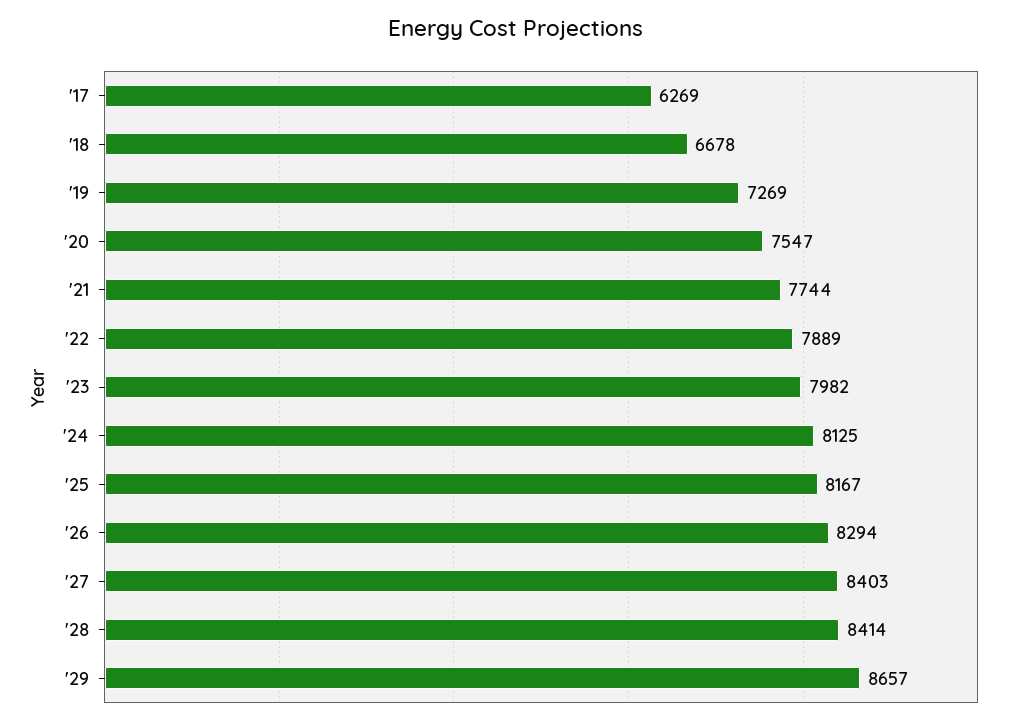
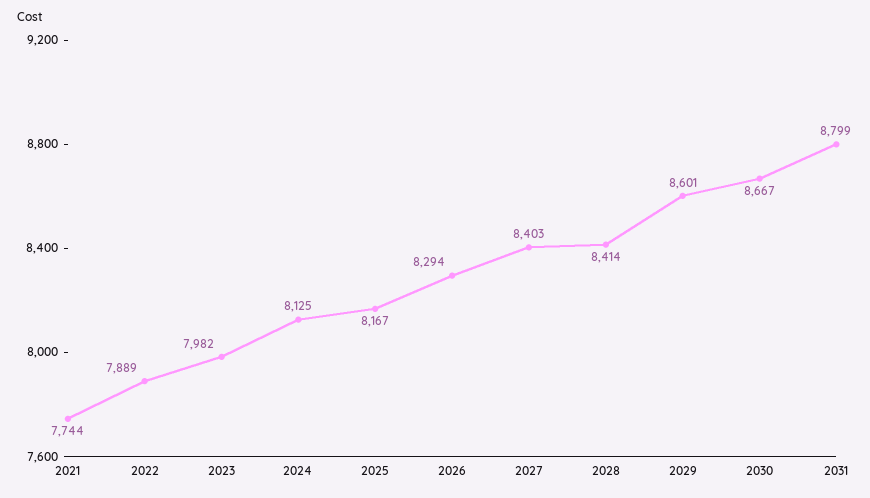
'17: 6269 -> none
'18: 6678 -> none
'19: 7269 -> none
'20: 7547 -> none
'29: 8657 -> 8601
2030: none -> 8667
2031: none -> 8799

